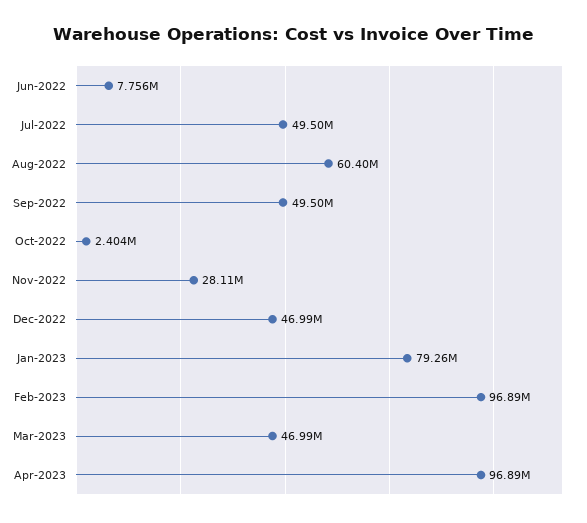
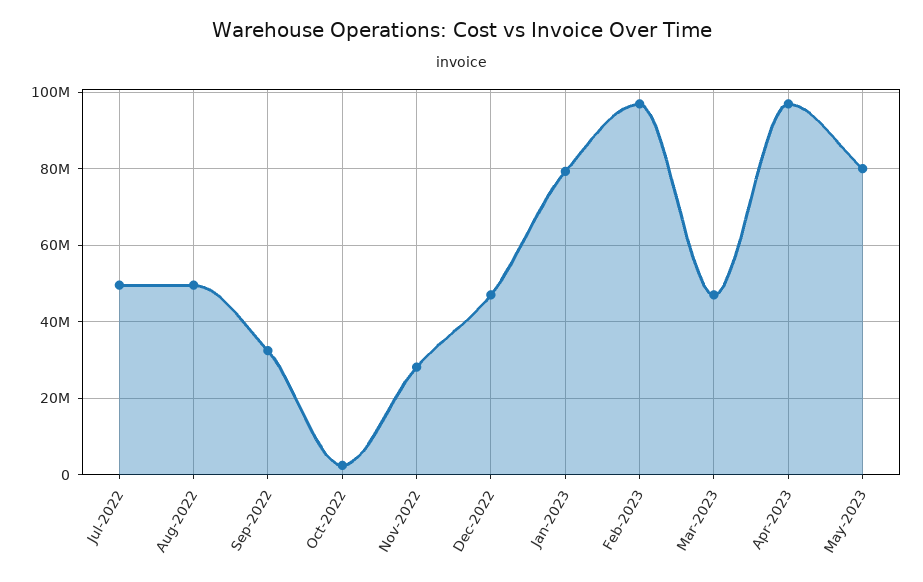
Jun-2022: 7756000 -> none
Aug-2022: 60400000 -> 50000000
Sep-2022: 49500000 -> 32000000
May-2023: none -> 80000000

